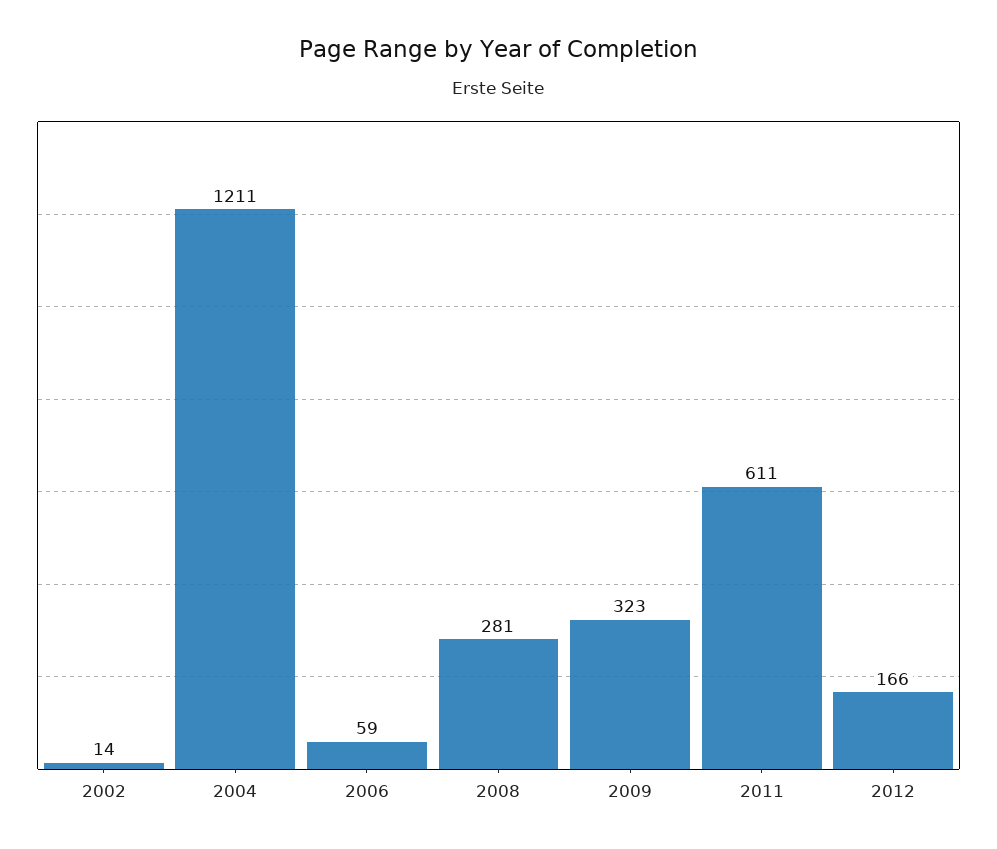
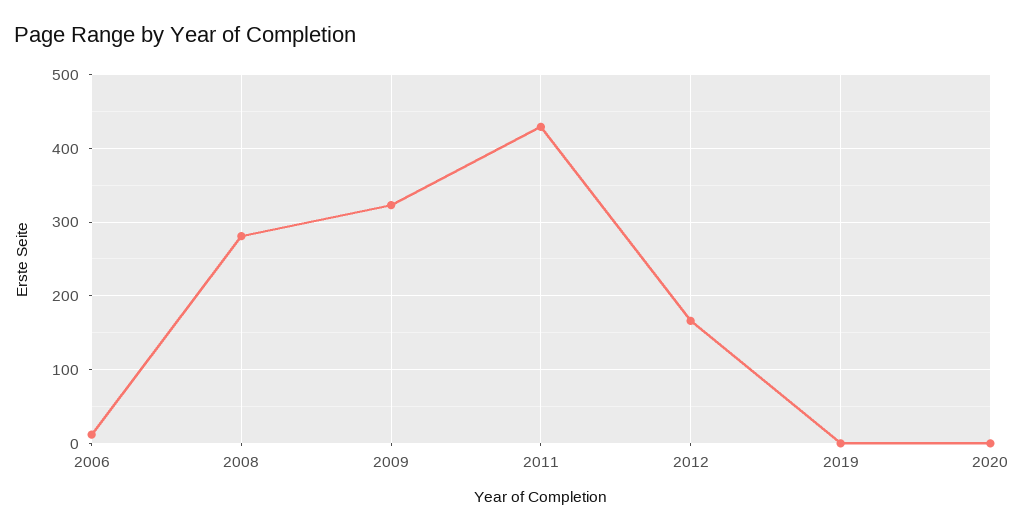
2002: 14 -> none
2004: 1211 -> none
2006: 59 -> 10
2011: 611 -> 430
2019: none -> 0
2020: none -> 0

